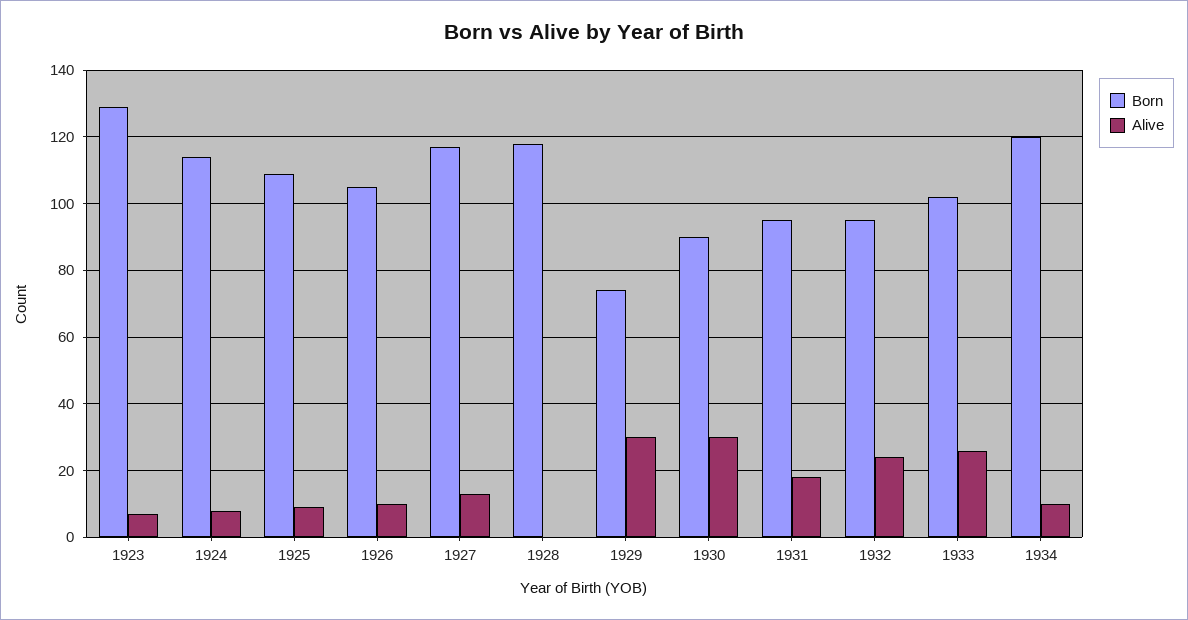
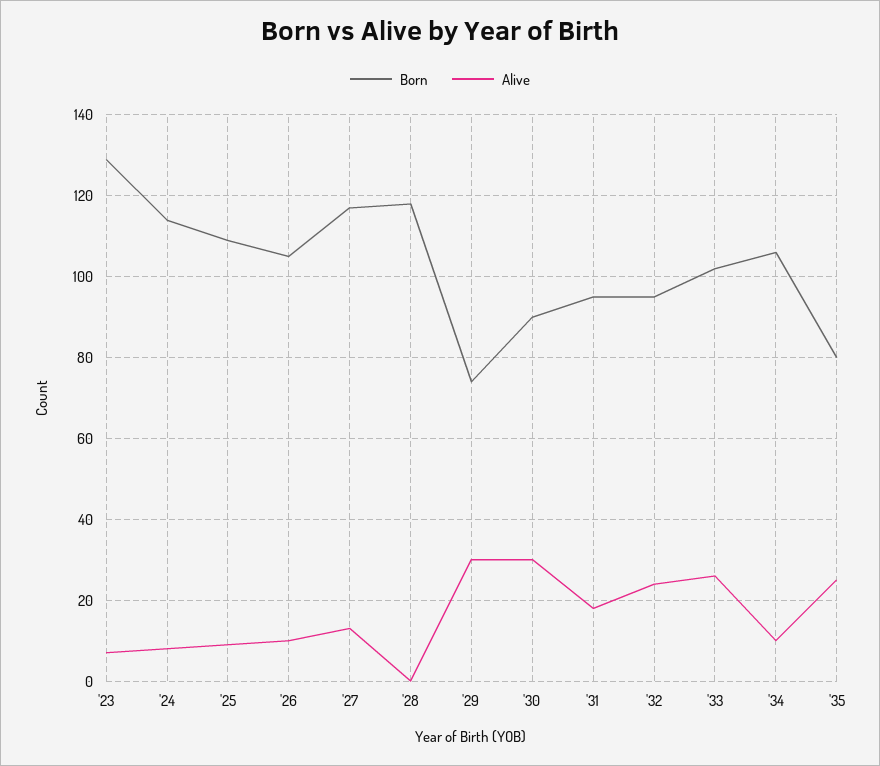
Born, 1934: 120 -> 105
Born, '35: none -> 80
Alive, '35: none -> 25

